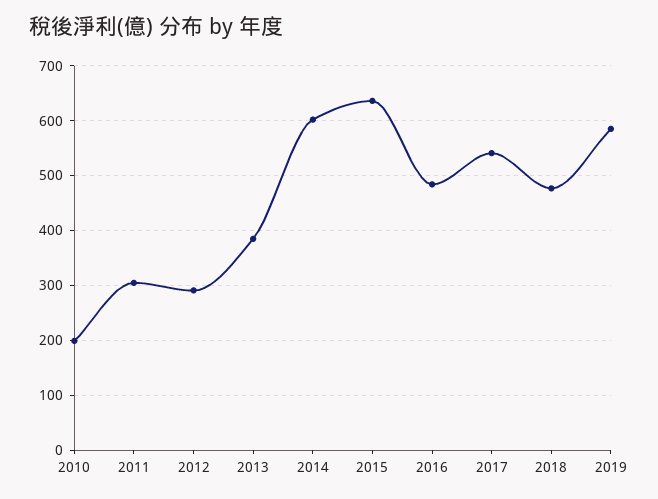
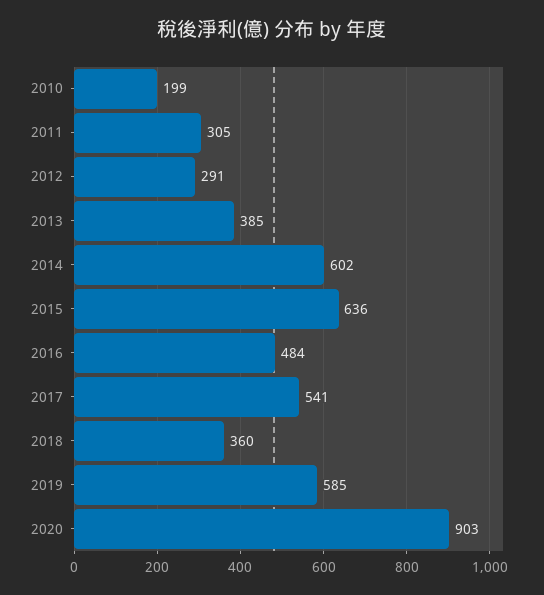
2018: 480 -> 360
2020: none -> 903

